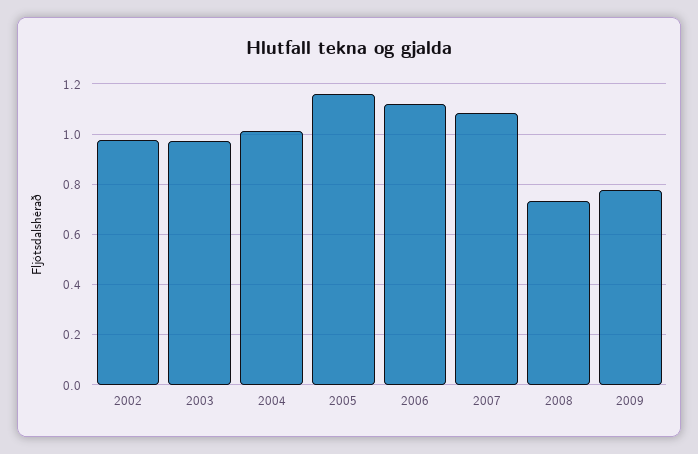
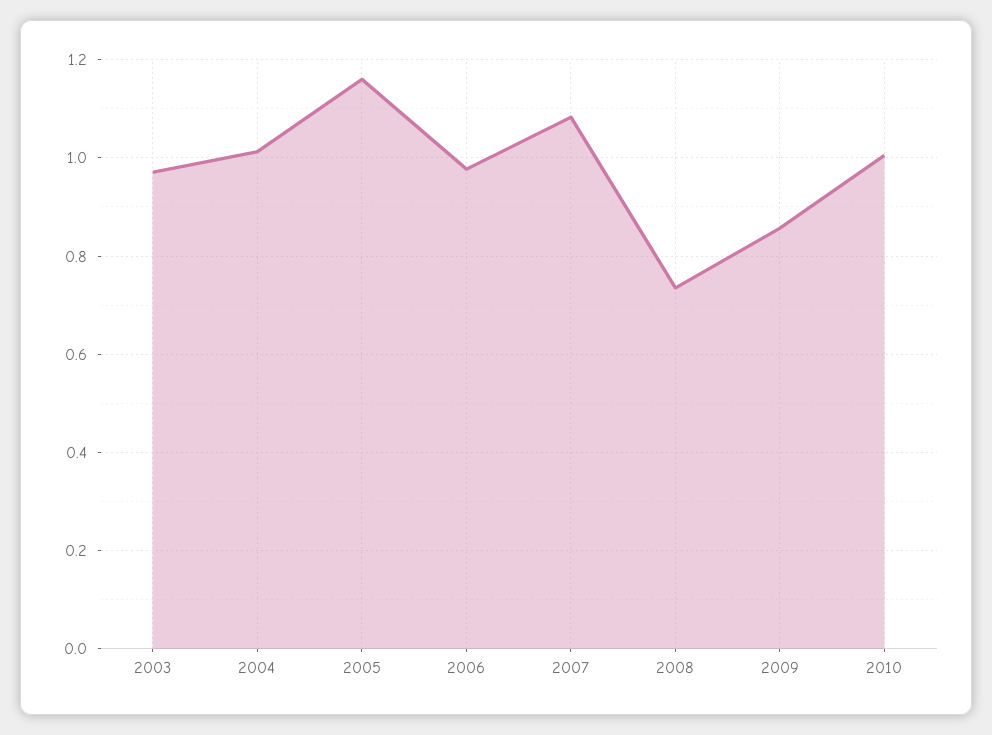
2002: 0.975 -> none
2006: 1.125 -> 0.98
2009: 0.775 -> 0.86
2010: none -> 1

